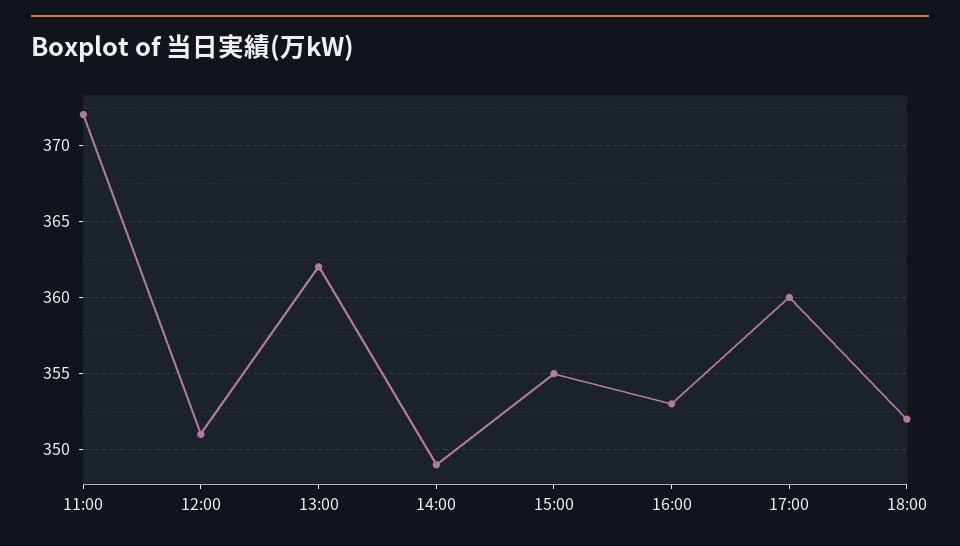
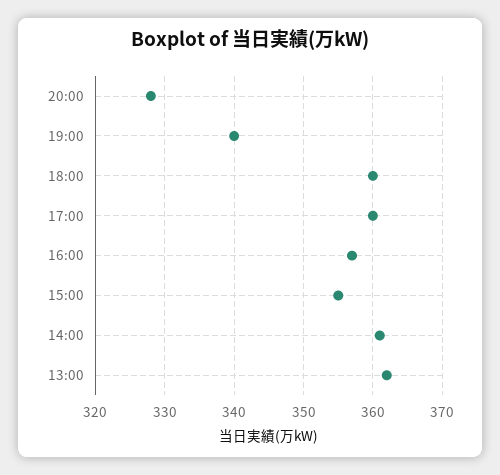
11:00: 372 -> none
12:00: 351 -> none
14:00: 349 -> 361
16:00: 353 -> 357
18:00: 352 -> 360
20:00: none -> 328
19:00: none -> 340

